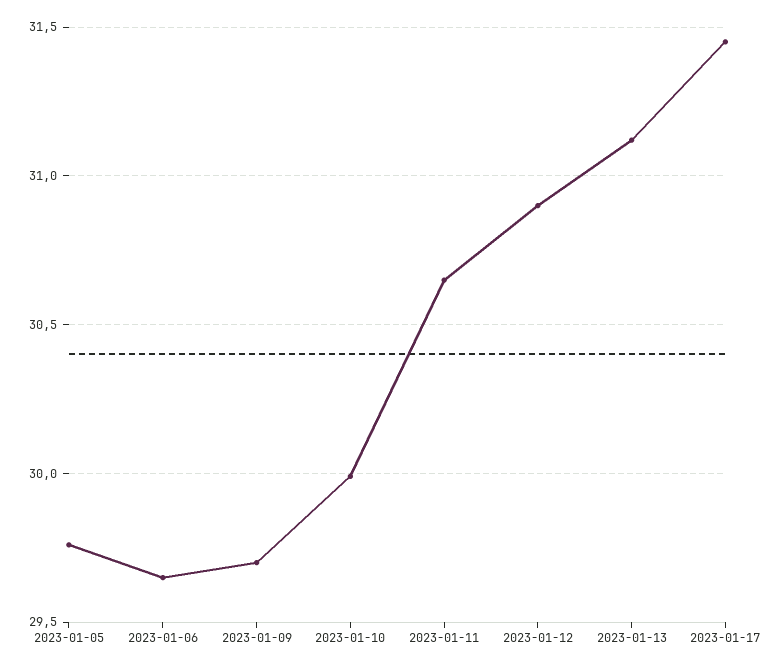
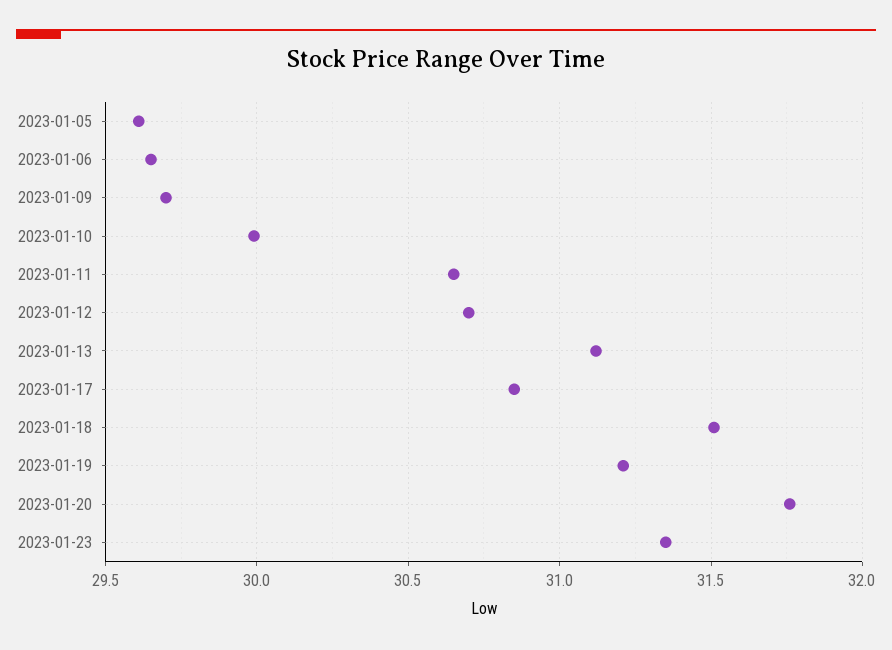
2023-01-05: 29.75 -> 29.6
2023-01-12: 30.9 -> 30.7
2023-01-17: 31.45 -> 30.85
2023-01-18: none -> 31.5
2023-01-19: none -> 31.2
2023-01-20: none -> 31.75
2023-01-23: none -> 31.35

